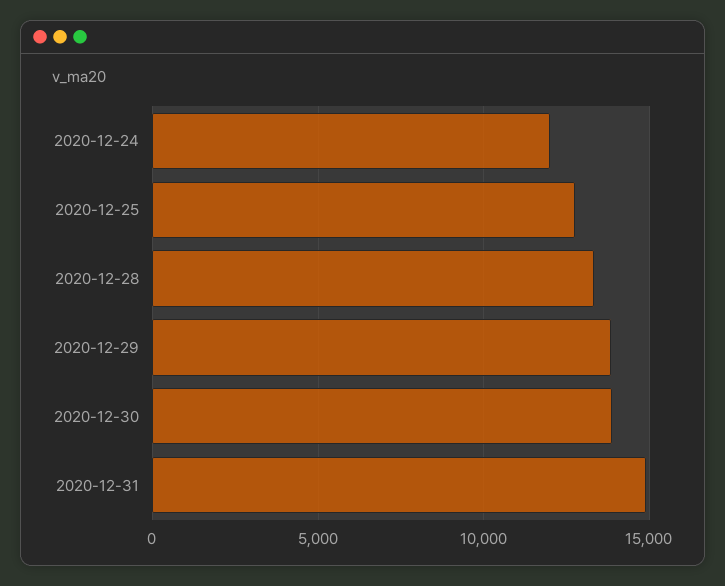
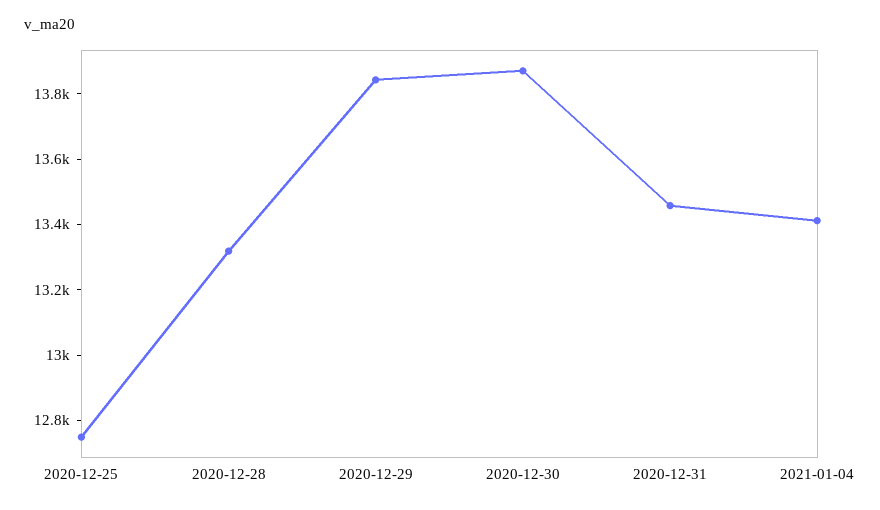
2020-12-24: 12000 -> none
2020-12-31: 15000 -> 13450
2021-01-04: none -> 13400

